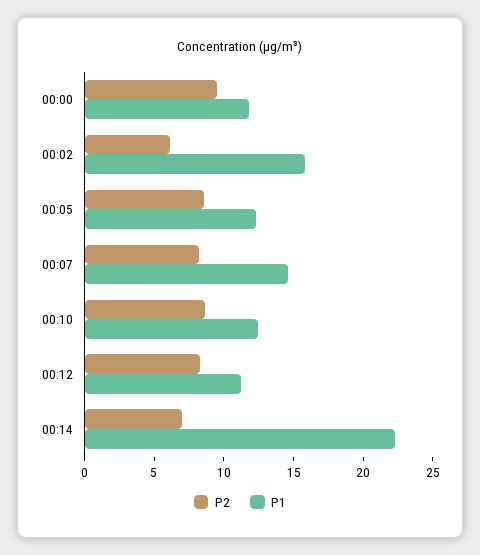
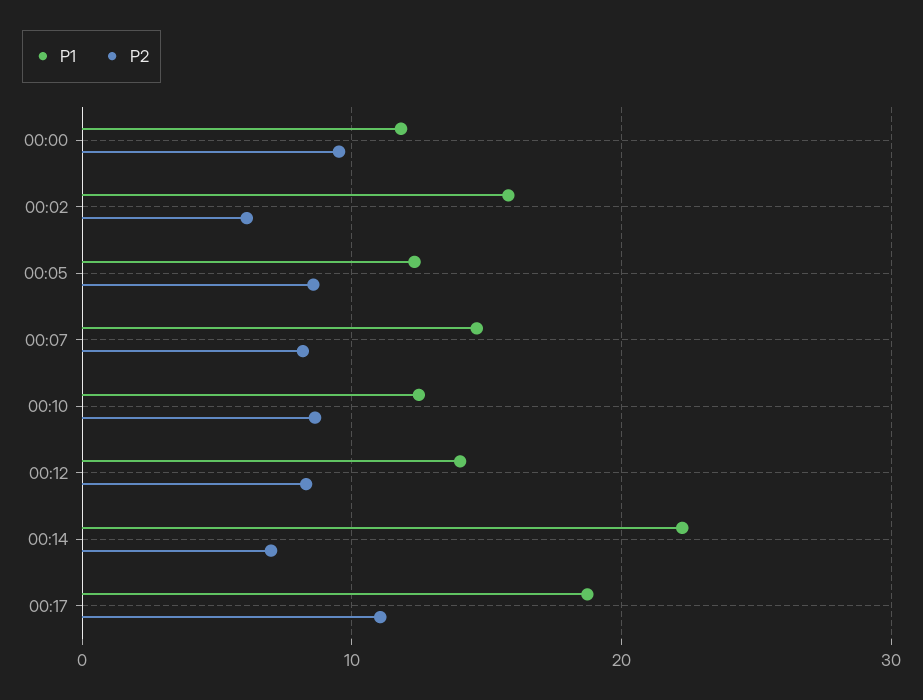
P1, 00:12: 11 -> 14
P1, 00:17: none -> 19
P2, 00:17: none -> 11

